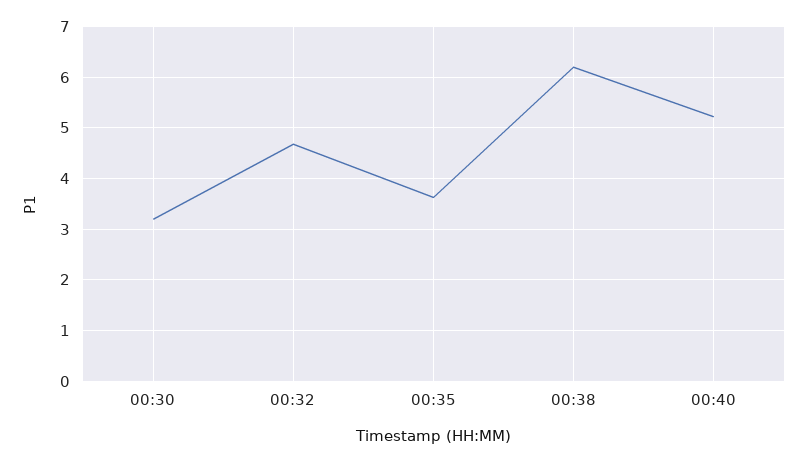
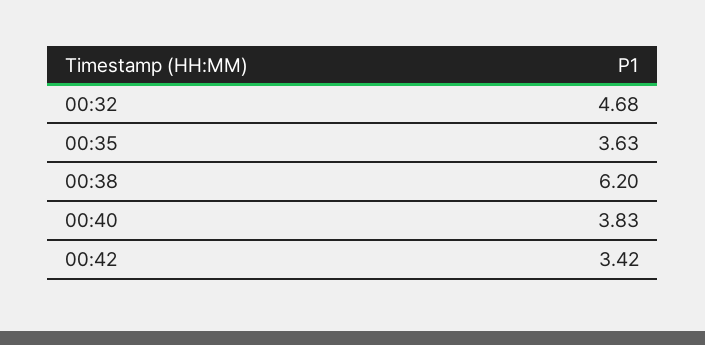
00:30: 3.2 -> none
00:40: 5.2 -> 3.83
00:42: none -> 3.42

